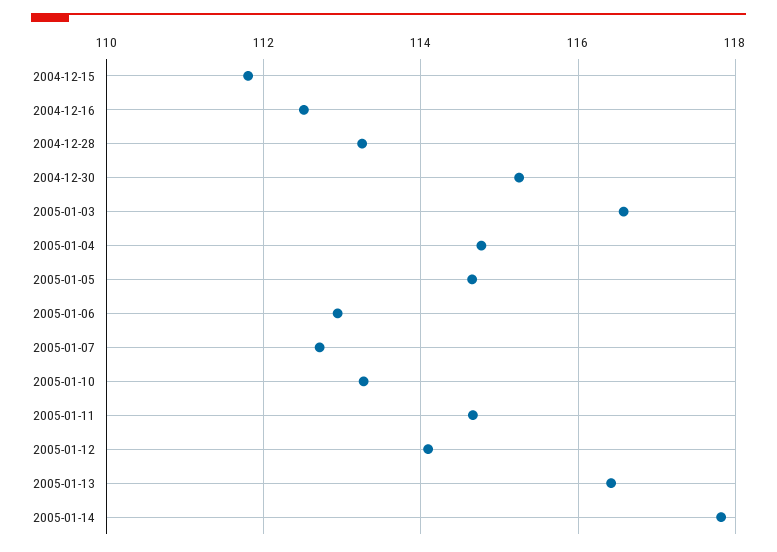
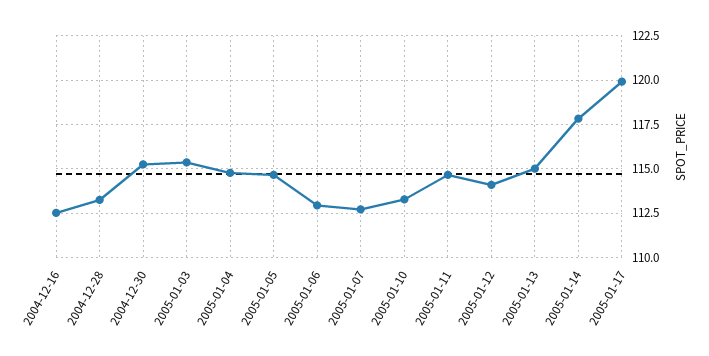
2004-12-15: 111.8 -> none
2005-01-03: 116.6 -> 115.5
2005-01-13: 116.4 -> 115
2005-01-17: none -> 120

